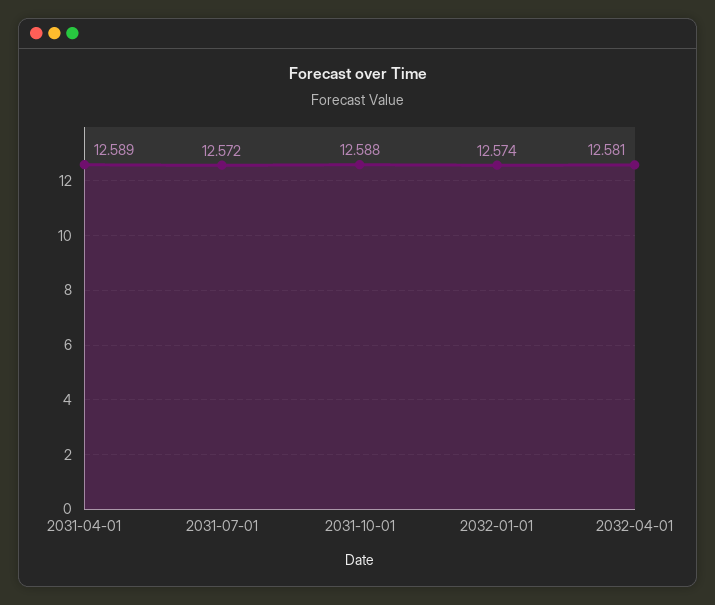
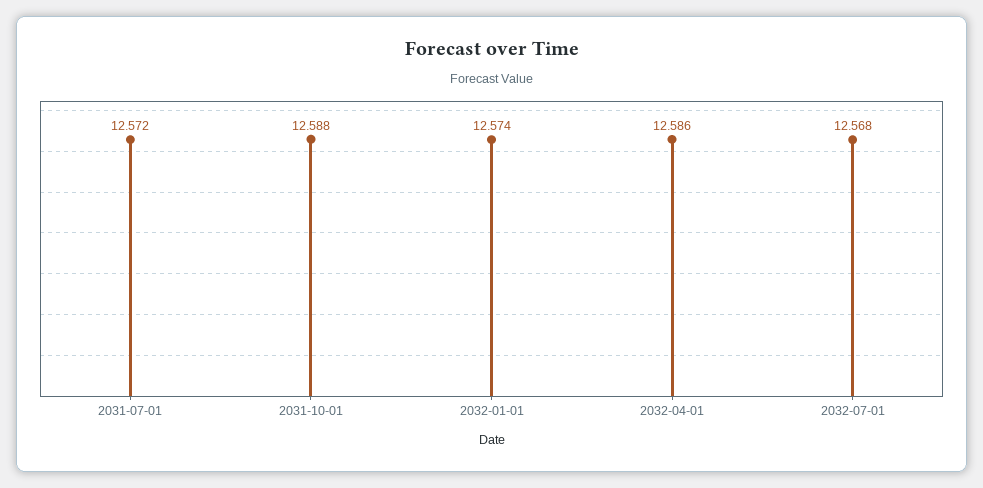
2031-04-01: 12.589 -> none
2032-04-01: 12.581 -> 12.586
2032-07-01: none -> 12.568

